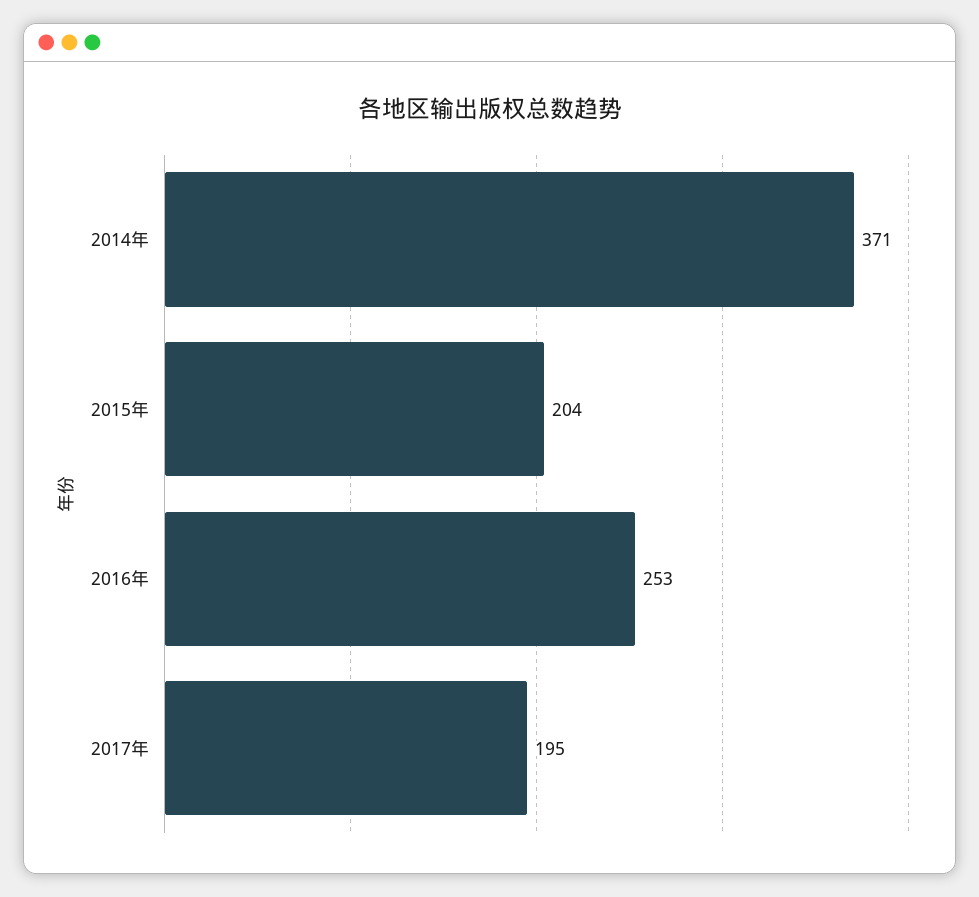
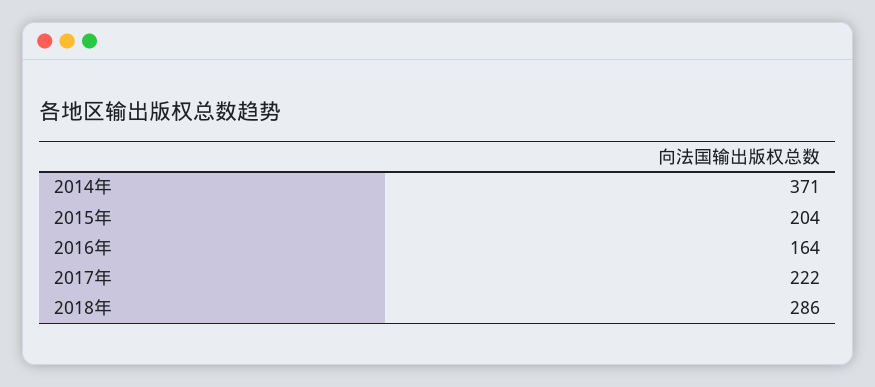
2016年: 253 -> 164
2017年: 195 -> 222
2018年: none -> 286

